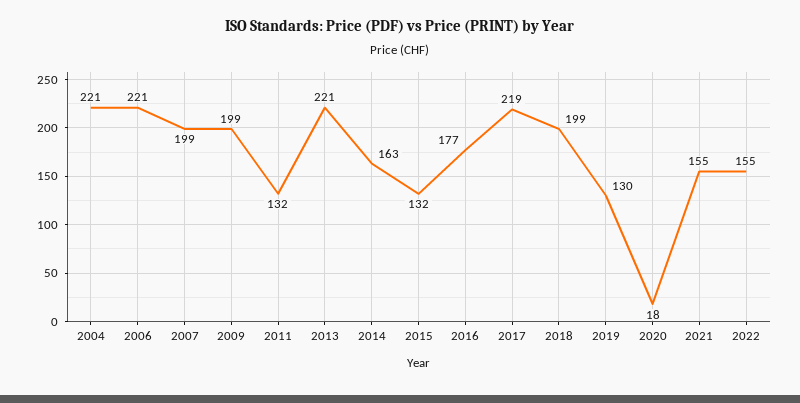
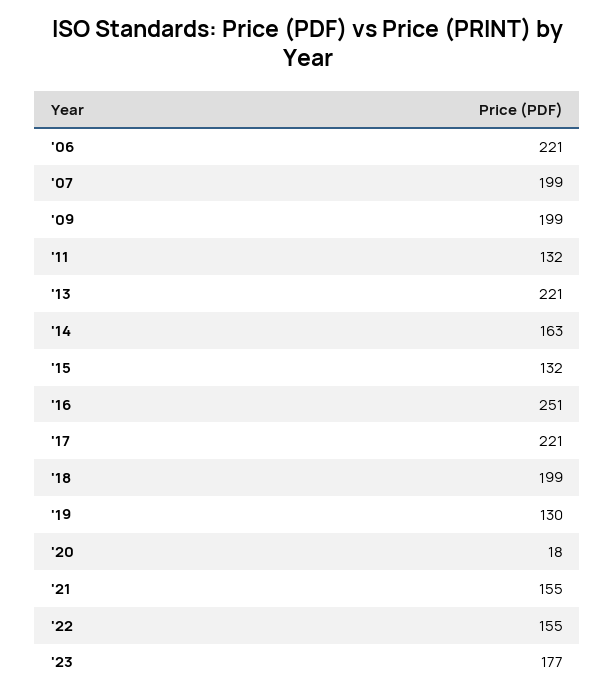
2004: 221 -> none
2016: 177 -> 251
2017: 219 -> 221
'23: none -> 177

